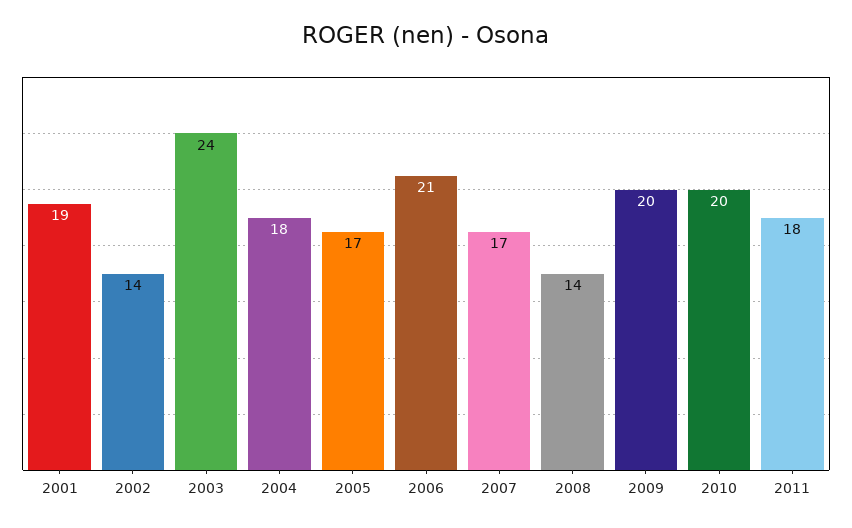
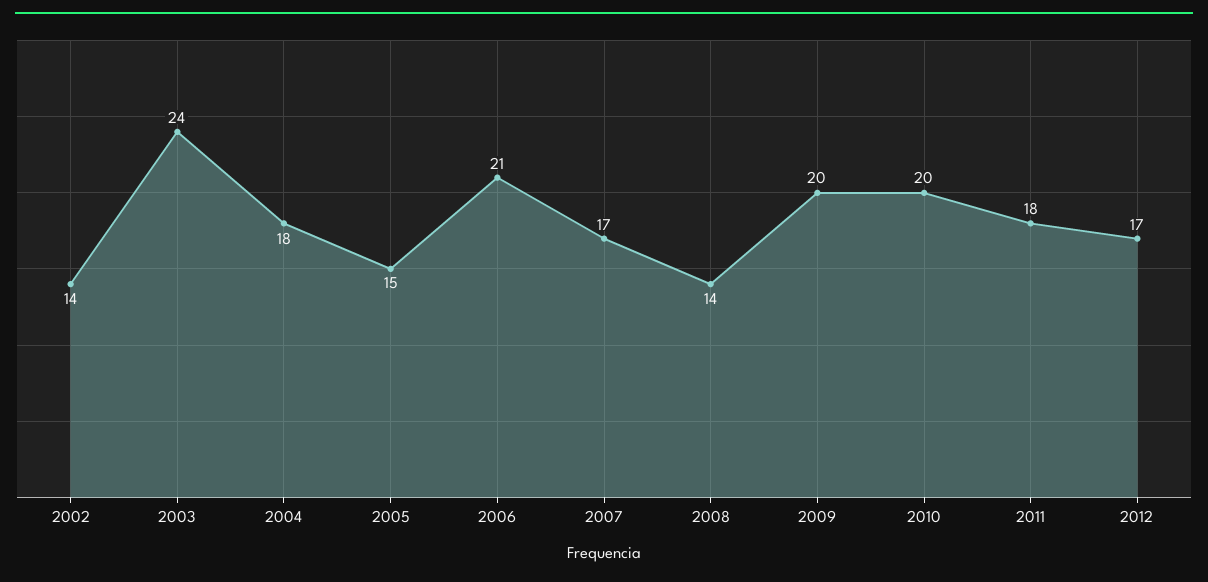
2001: 19 -> none
2005: 17 -> 15
2012: none -> 17

